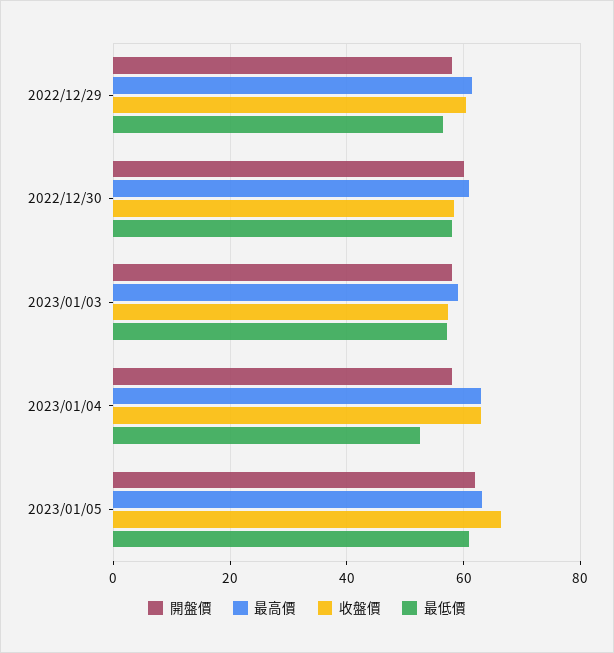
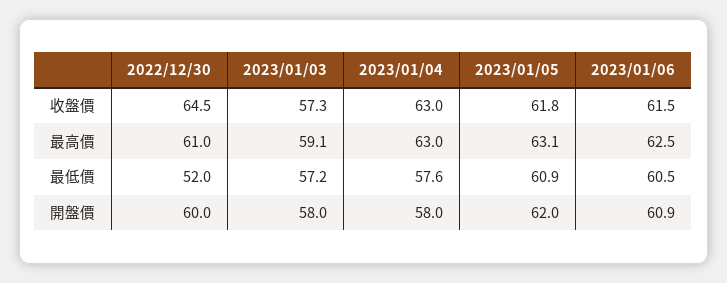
開盤價, 2022/12/29: 58 -> none
最高價, 2022/12/29: 62 -> none
收盤價, 2022/12/29: 60 -> none
最低價, 2022/12/29: 56 -> none
收盤價, 2022/12/30: 58 -> 64.5
最低價, 2022/12/30: 58 -> 52
最低價, 2023/01/04: 52 -> 57.6
收盤價, 2023/01/05: 66 -> 61.8
收盤價, 2023/01/06: none -> 61.5
最高價, 2023/01/06: none -> 62.5
最低價, 2023/01/06: none -> 60.5
開盤價, 2023/01/06: none -> 60.9

